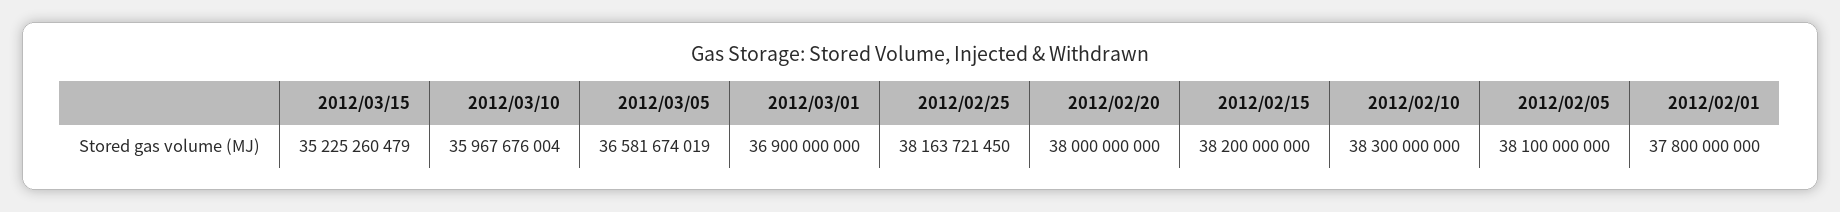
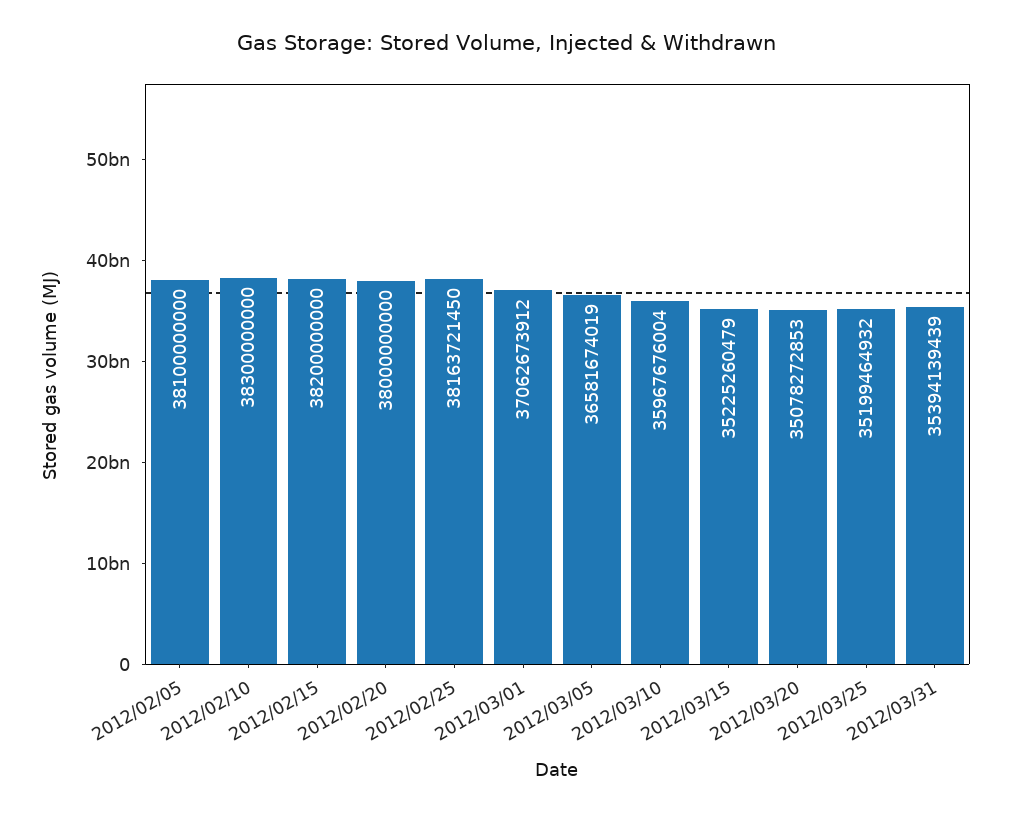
2012/03/01: 36900000000 -> 37062673912
2012/02/01: 37800000000 -> none
2012/03/20: none -> 35078272853
2012/03/25: none -> 35199464932
2012/03/31: none -> 35394139439

